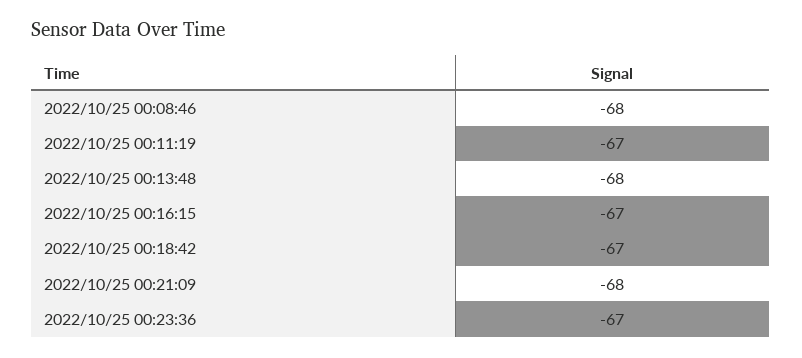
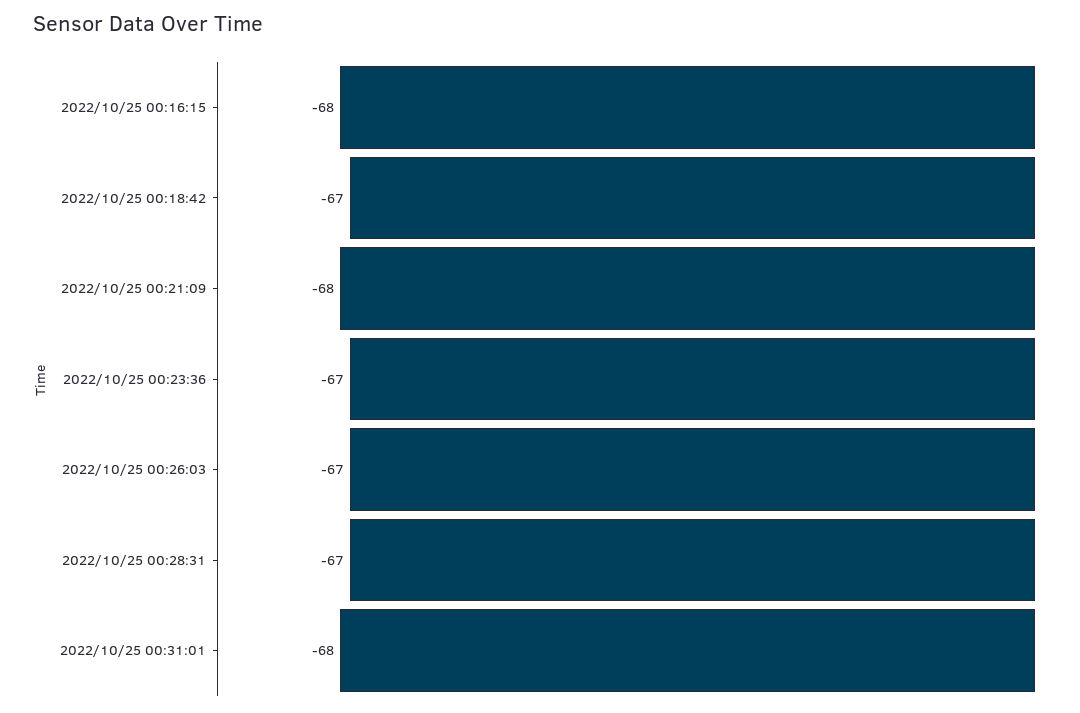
2022/10/25 00:08:46: -68 -> none
2022/10/25 00:11:19: -67 -> none
2022/10/25 00:13:48: -68 -> none
2022/10/25 00:16:15: -67 -> -68
2022/10/25 00:26:03: none -> -67
2022/10/25 00:28:31: none -> -67
2022/10/25 00:31:01: none -> -68

